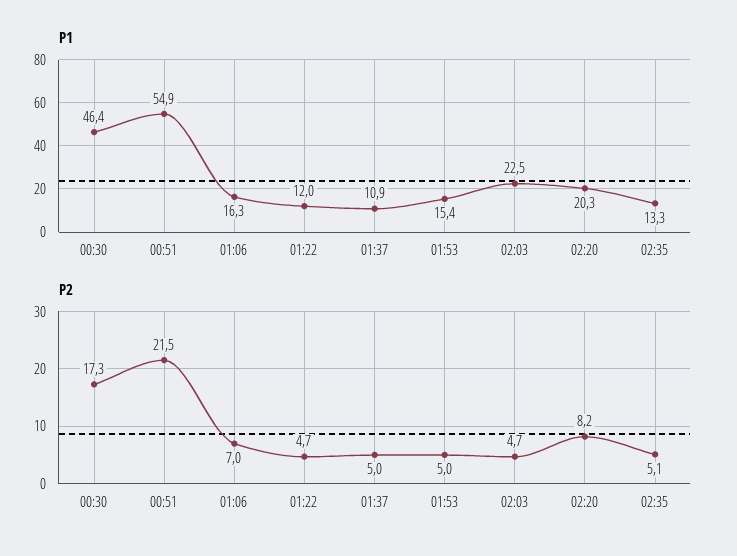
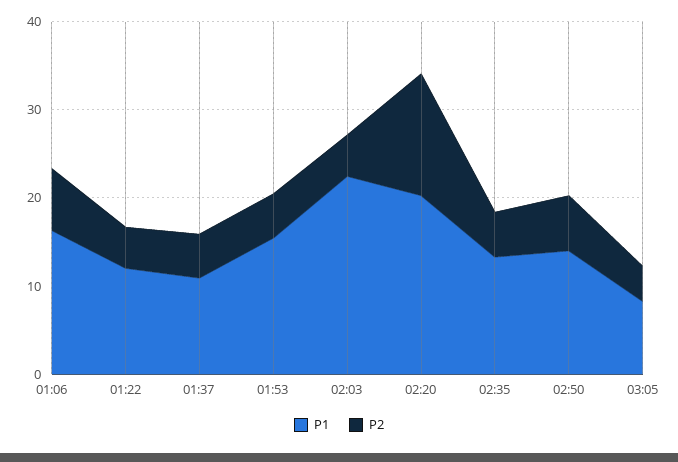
P1, 00:30: 46.4 -> none
P1, 00:51: 54.9 -> none
P2, 00:30: 17.3 -> none
P2, 00:51: 21.5 -> none
P2, 02:20: 8.2 -> 14
P1, 02:50: none -> 14
P2, 02:50: none -> 6
P1, 03:05: none -> 8
P2, 03:05: none -> 4

